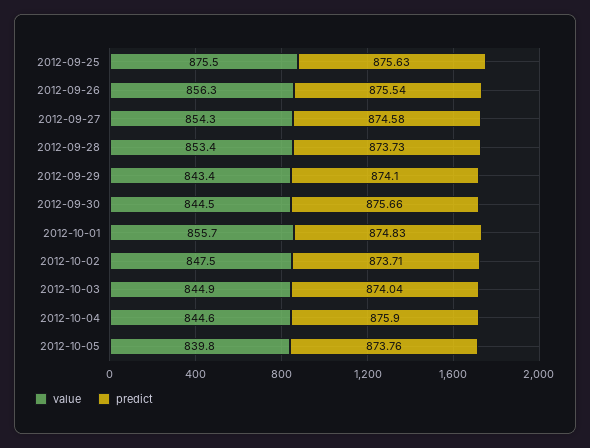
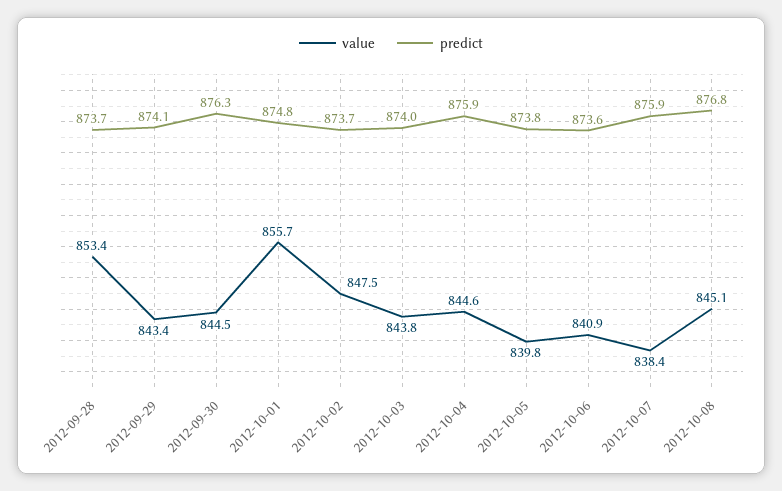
value, 2012-09-25: 875.5 -> none
predict, 2012-09-25: 875.63 -> none
value, 2012-09-26: 856.3 -> none
predict, 2012-09-26: 875.54 -> none
value, 2012-09-27: 854.3 -> none
predict, 2012-09-27: 874.58 -> none
predict, 2012-09-30: 875.66 -> 876.3
value, 2012-10-03: 844.9 -> 843.8
value, 2012-10-06: none -> 840.9
predict, 2012-10-06: none -> 873.6
value, 2012-10-07: none -> 838.4
predict, 2012-10-07: none -> 875.9
value, 2012-10-08: none -> 845.1
predict, 2012-10-08: none -> 876.8

